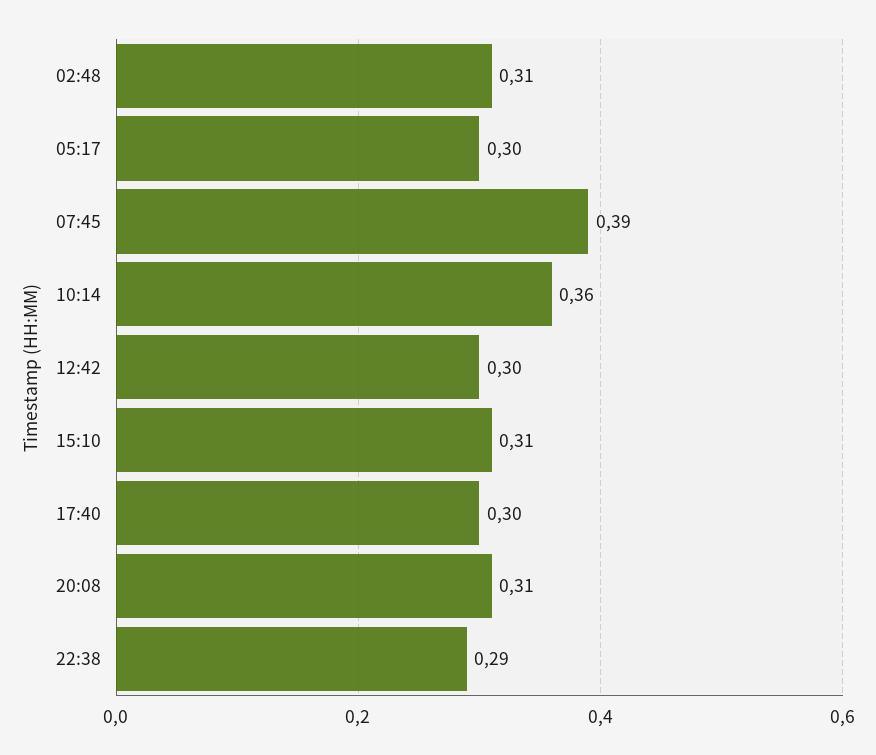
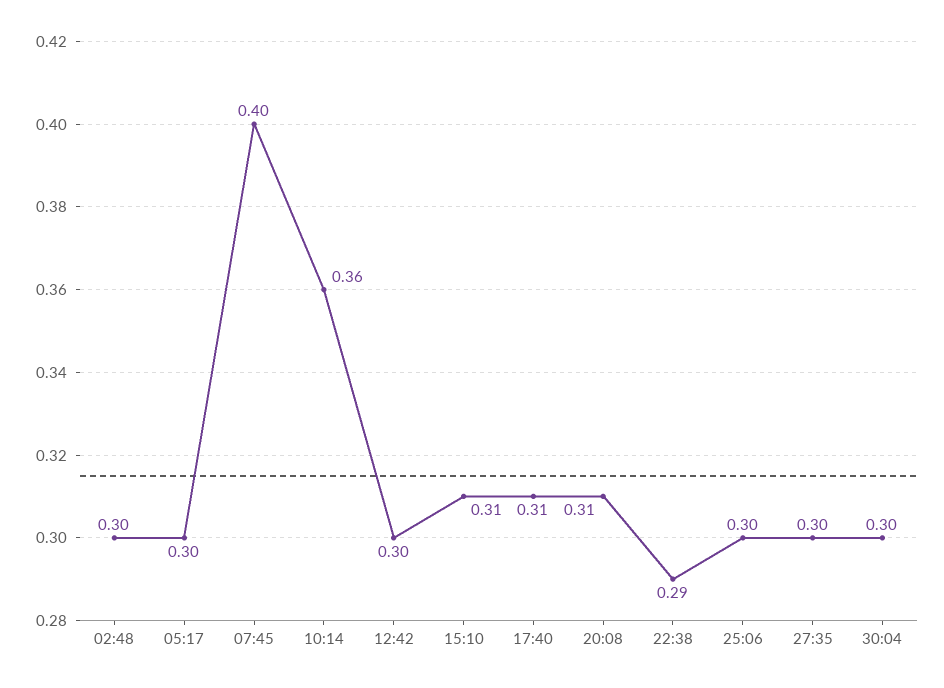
02:48: 0.31 -> 0.3
07:45: 0.39 -> 0.4
17:40: 0.3 -> 0.31
25:06: none -> 0.3
27:35: none -> 0.3
30:04: none -> 0.3

